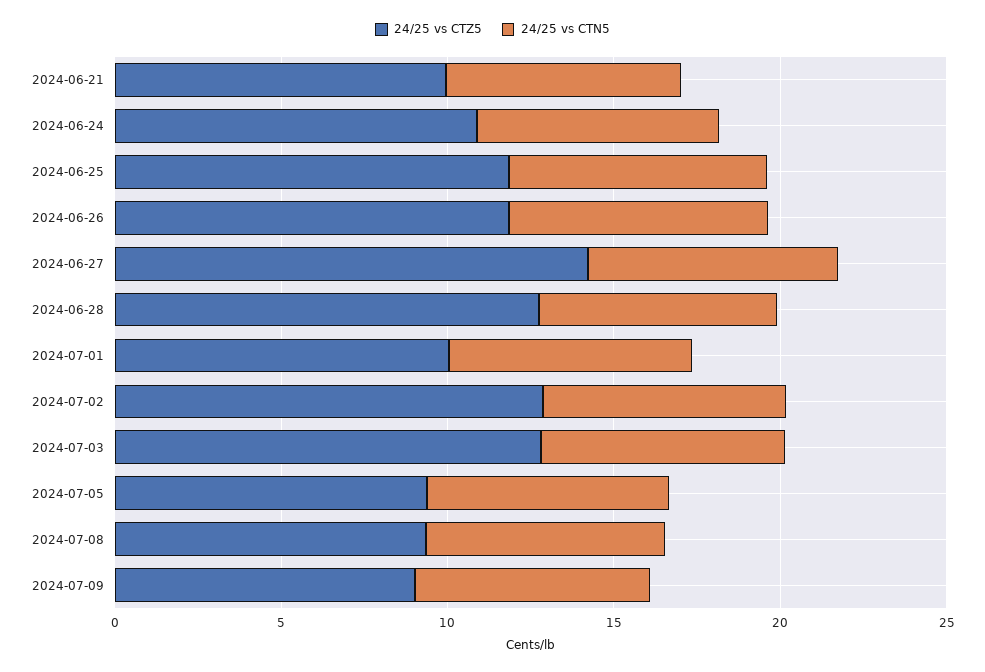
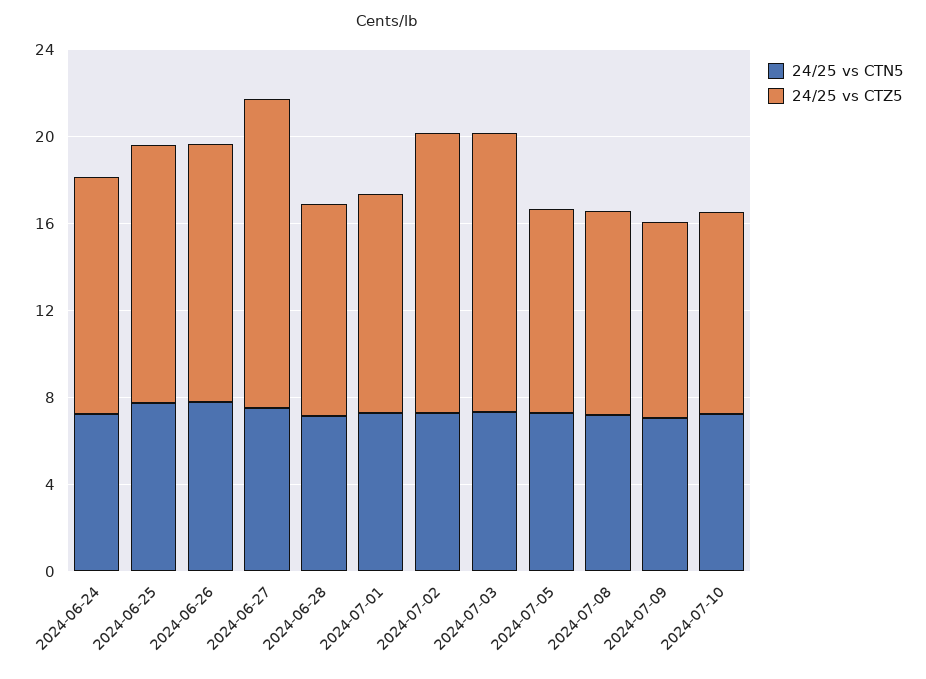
24/25 vs CTZ5, 2024-06-21: 10 -> none
24/25 vs CTN5, 2024-06-21: 7 -> none
24/25 vs CTZ5, 2024-06-28: 13 -> 10
24/25 vs CTN5, 2024-07-10: none -> 7
24/25 vs CTZ5, 2024-07-10: none -> 9

